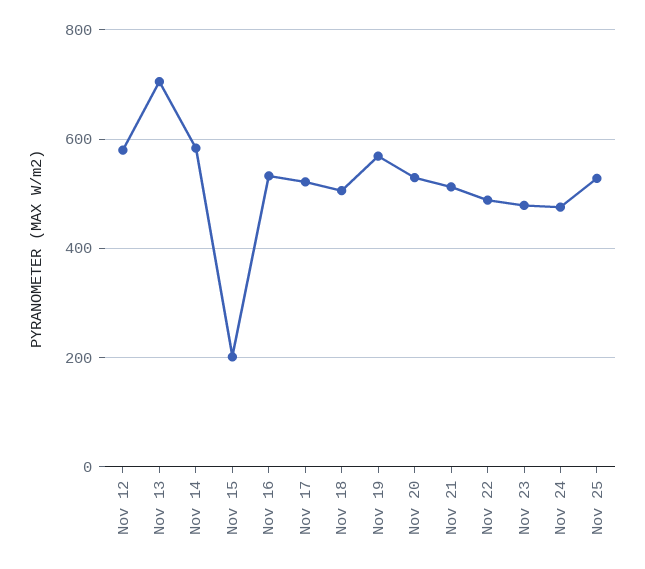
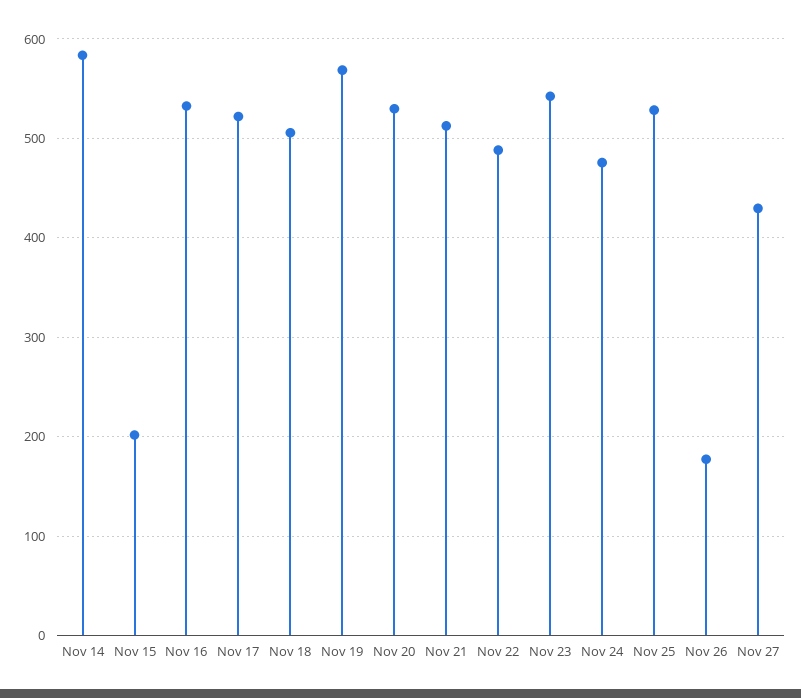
Nov 12: 580 -> none
Nov 13: 700 -> none
Nov 23: 480 -> 540
Nov 26: none -> 180
Nov 27: none -> 430

